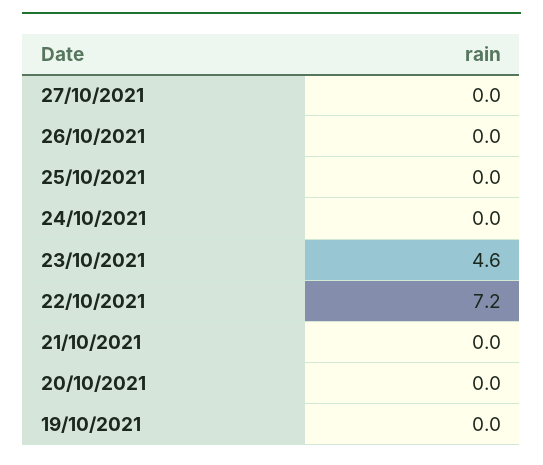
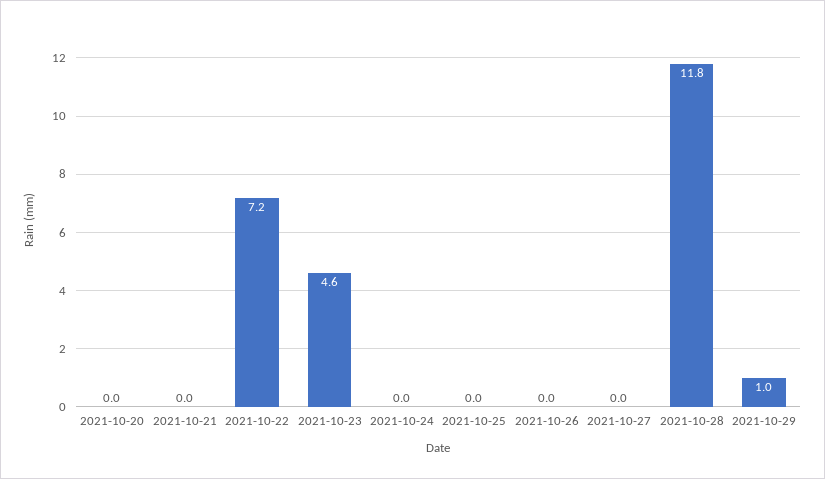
19/10/2021: 0 -> none
2021-10-28: none -> 11.8
2021-10-29: none -> 1

